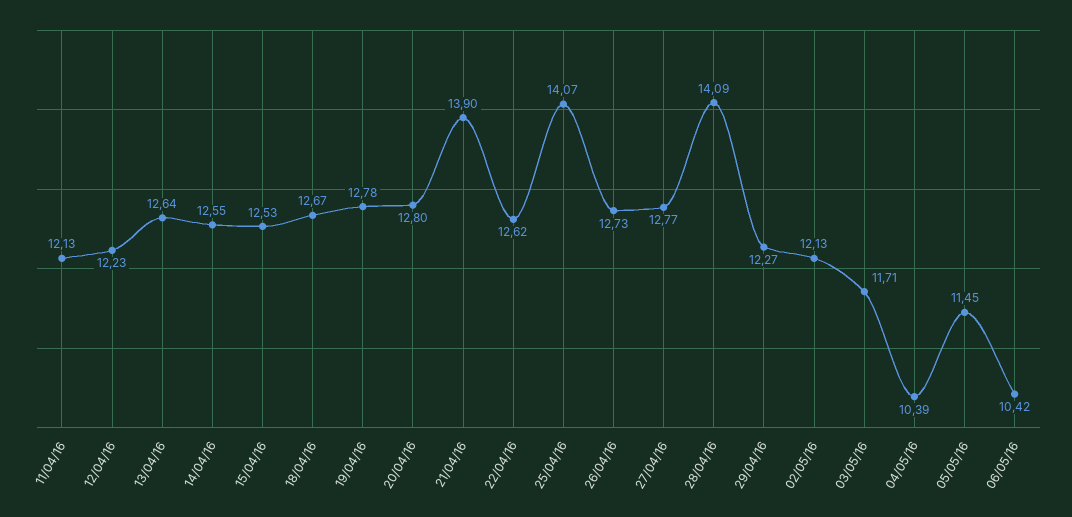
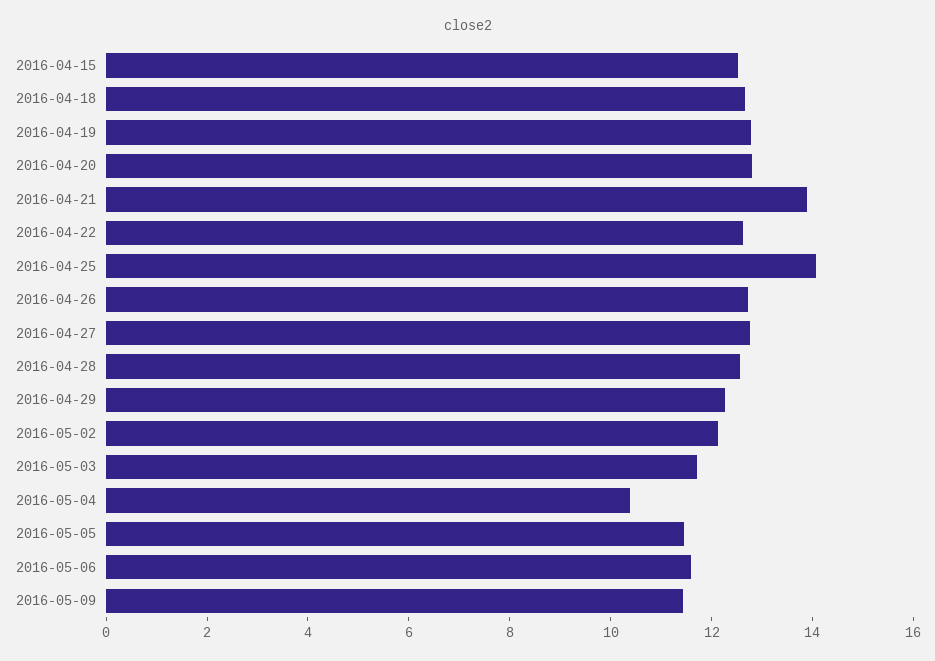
11/04/16: 12.13 -> none
12/04/16: 12.23 -> none
13/04/16: 12.64 -> none
14/04/16: 12.55 -> none
28/04/16: 14.09 -> 12.5
06/05/16: 10.42 -> 11.5
2016-05-09: none -> 11.5

